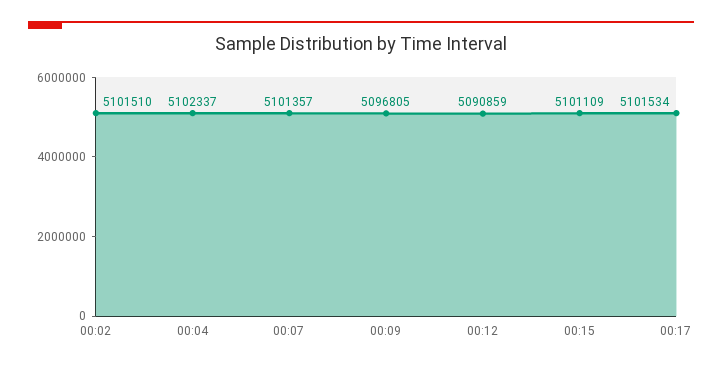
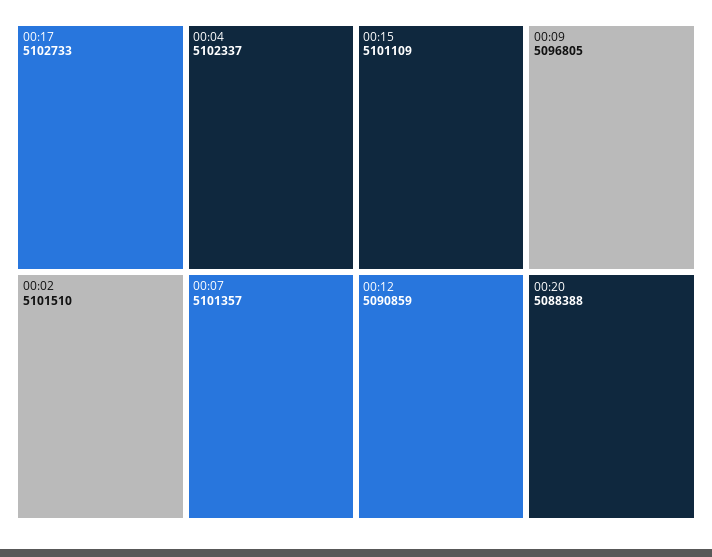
00:17: 5101534 -> 5102733
00:20: none -> 5088388

